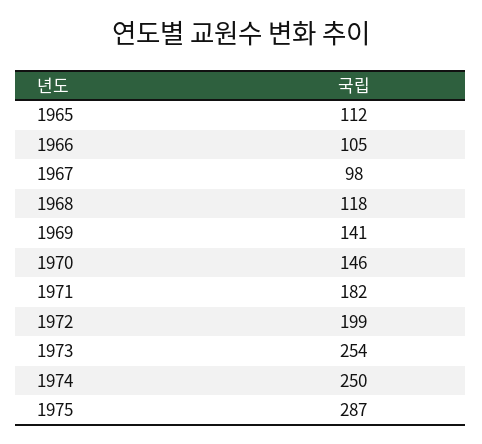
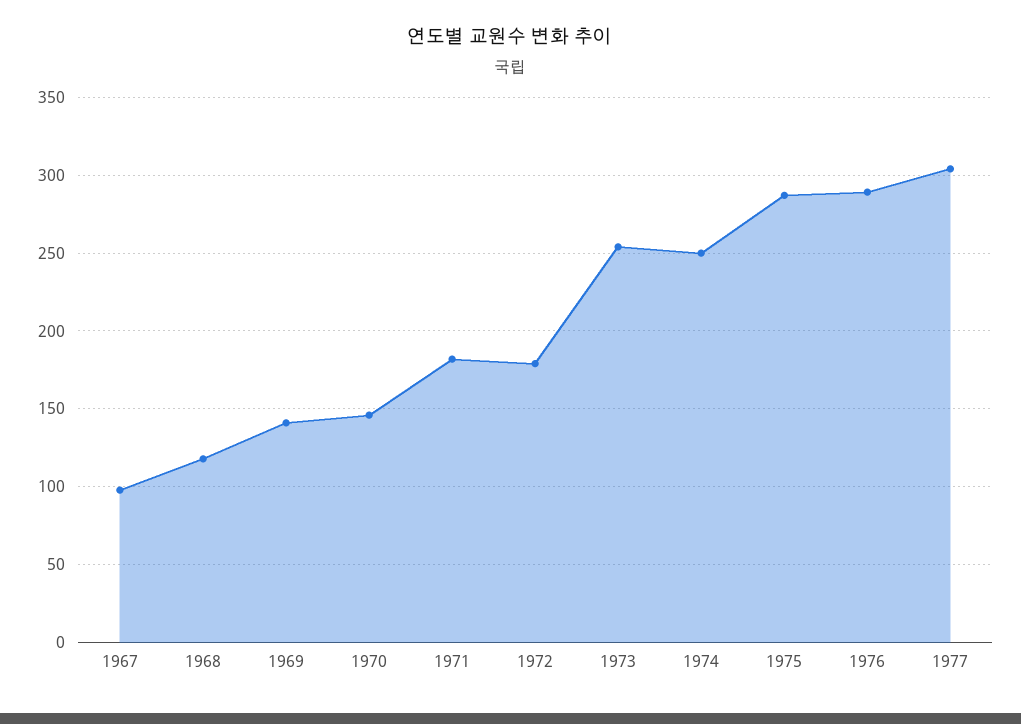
1965: 112 -> none
1966: 105 -> none
1972: 199 -> 180
1976: none -> 290
1977: none -> 305

